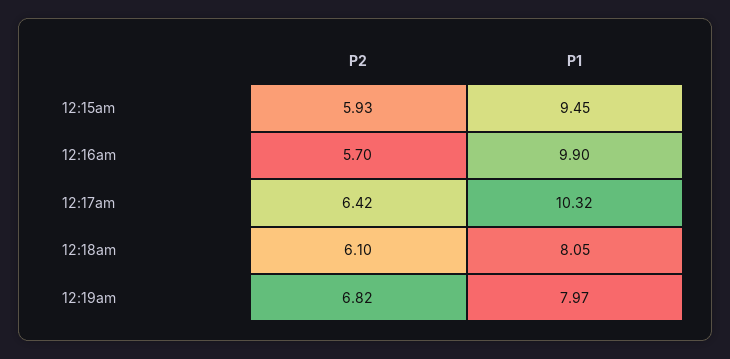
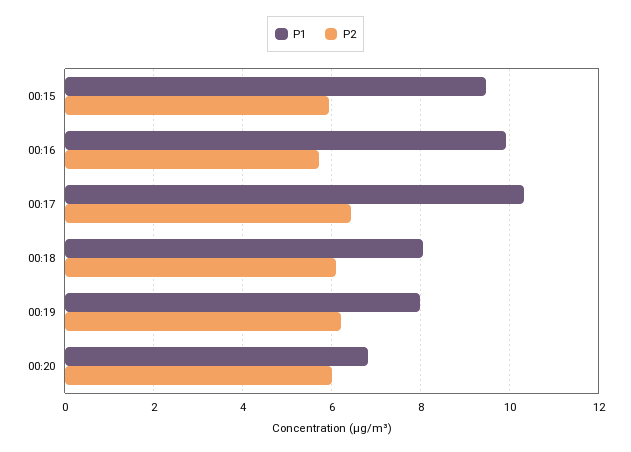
P2, 12:19am: 6.82 -> 6.2
P1, 00:20: none -> 6.8
P2, 00:20: none -> 6

